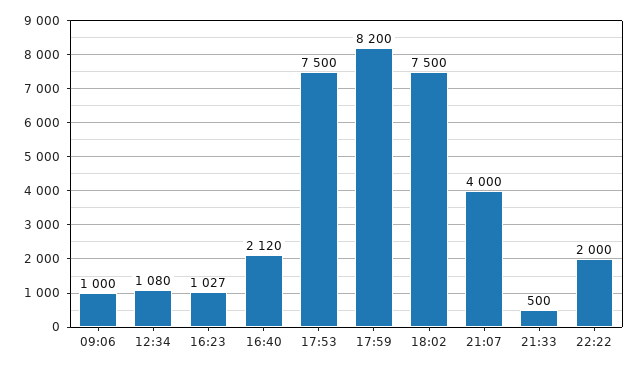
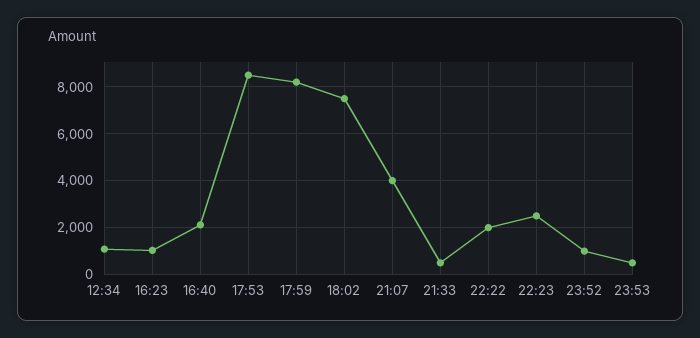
09:06: 1000 -> none
17:53: 7500 -> 8500
22:23: none -> 2500
23:52: none -> 1000
23:53: none -> 500

